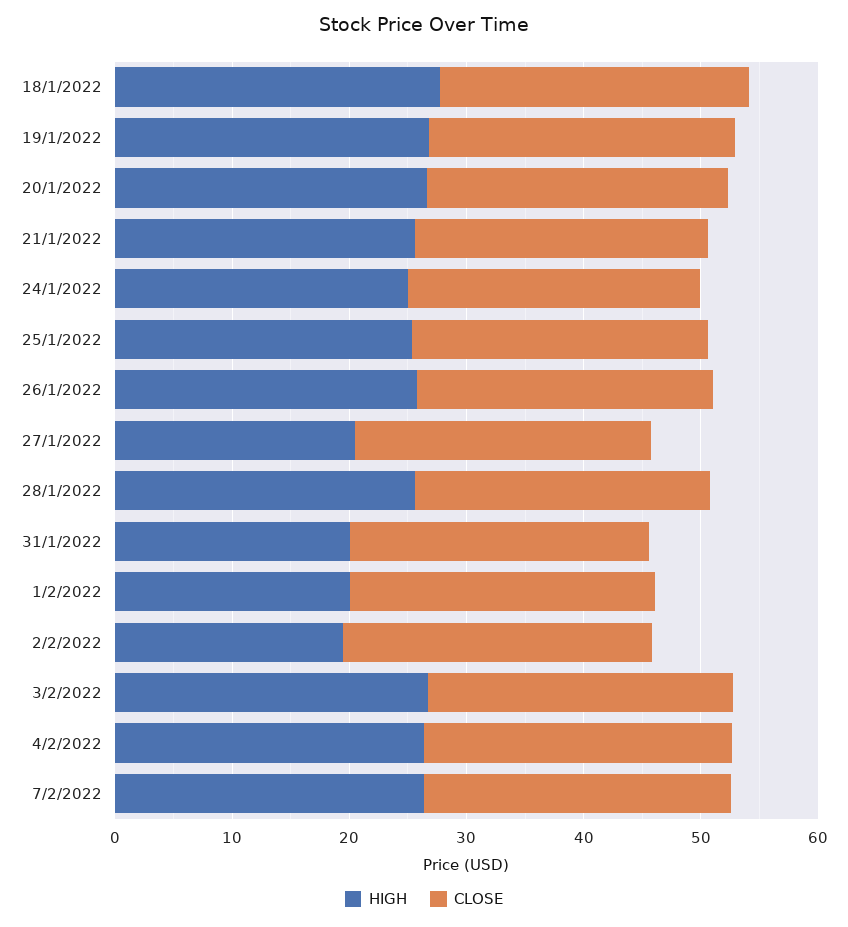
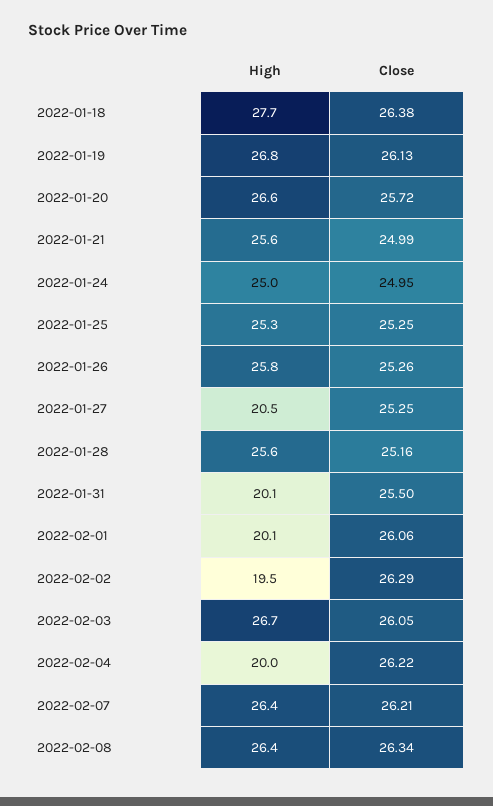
HIGH, 4/2/2022: 26 -> 20
HIGH, 2022-02-08: none -> 26.4
CLOSE, 2022-02-08: none -> 26.34

